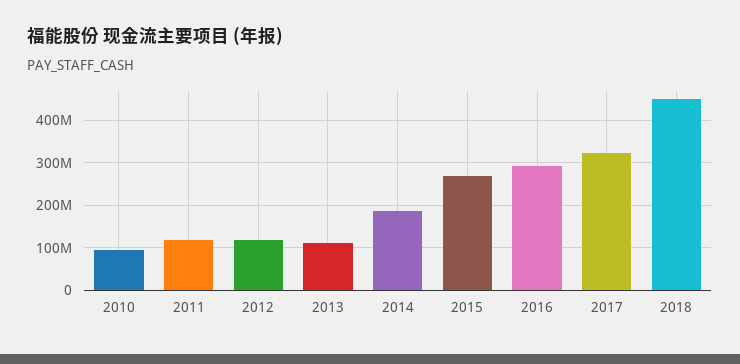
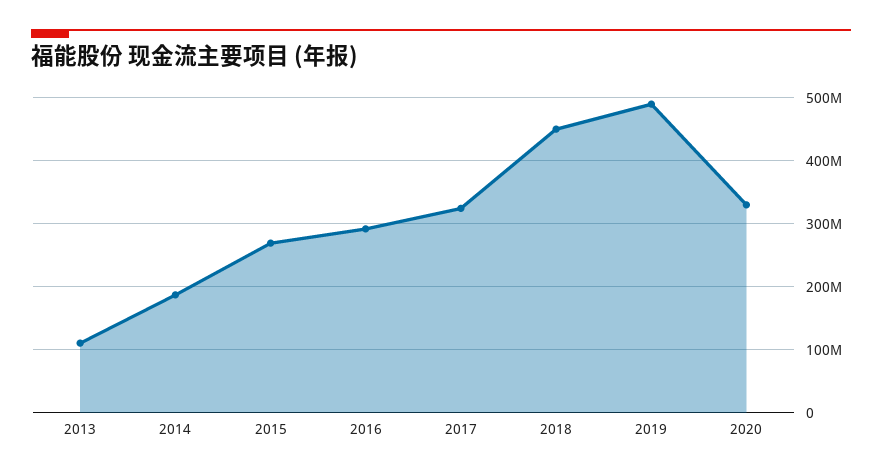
2010: 100000000 -> none
2011: 120000000 -> none
2012: 120000000 -> none
2019: none -> 490000000
2020: none -> 330000000

